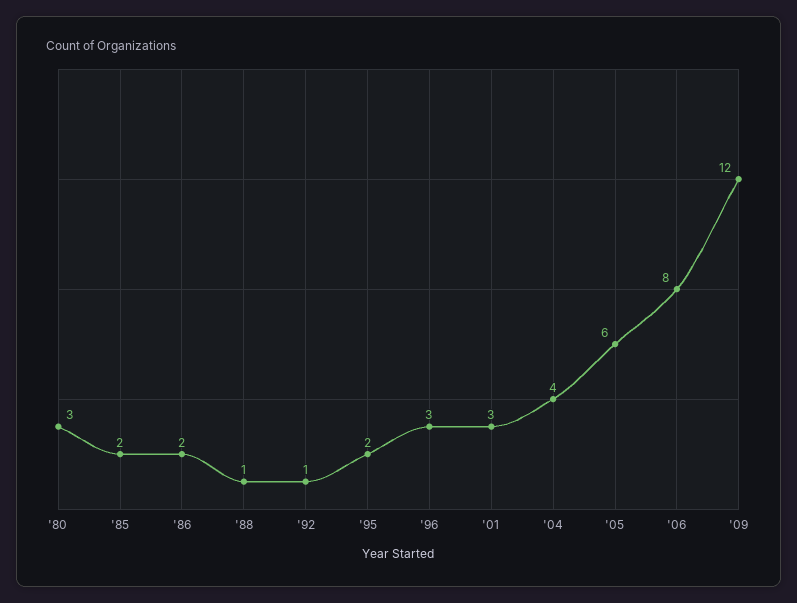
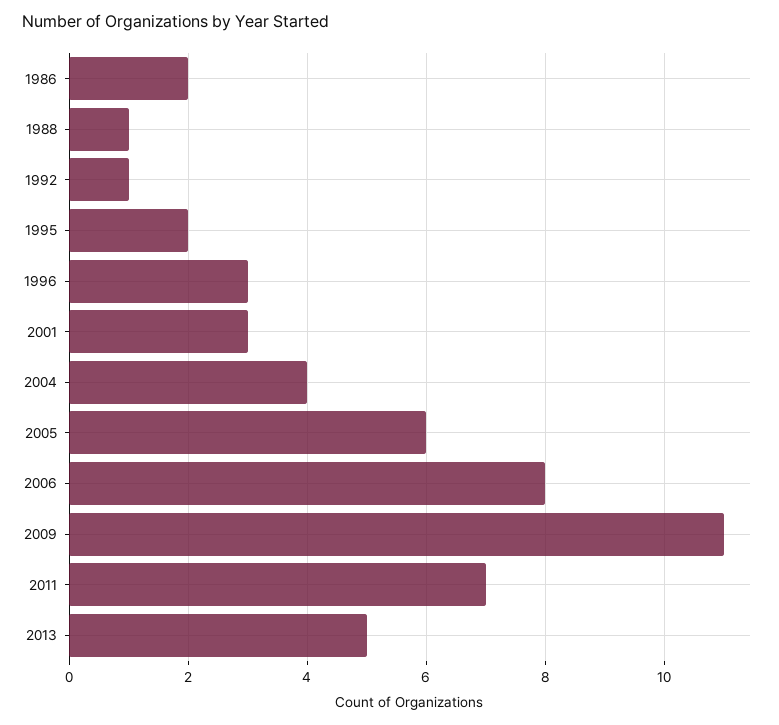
'80: 3 -> none
'85: 2 -> none
'09: 12 -> 11
2011: none -> 7
2013: none -> 5

